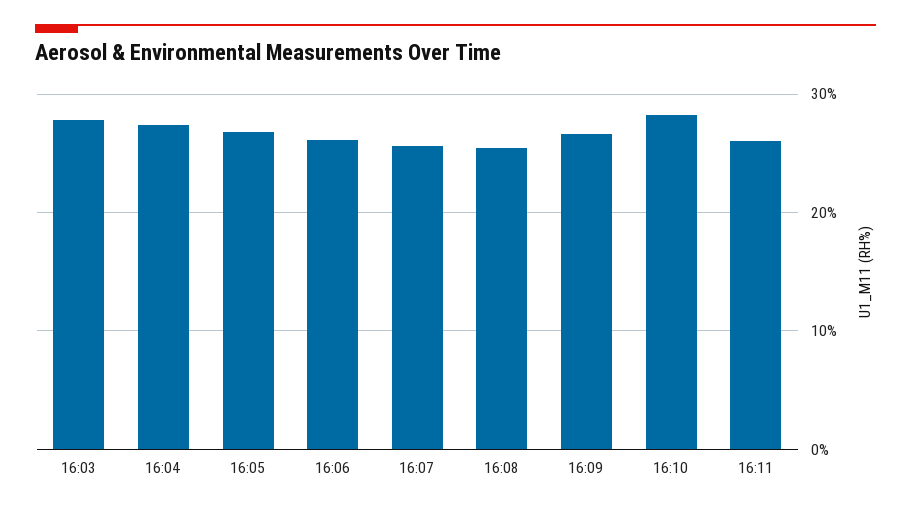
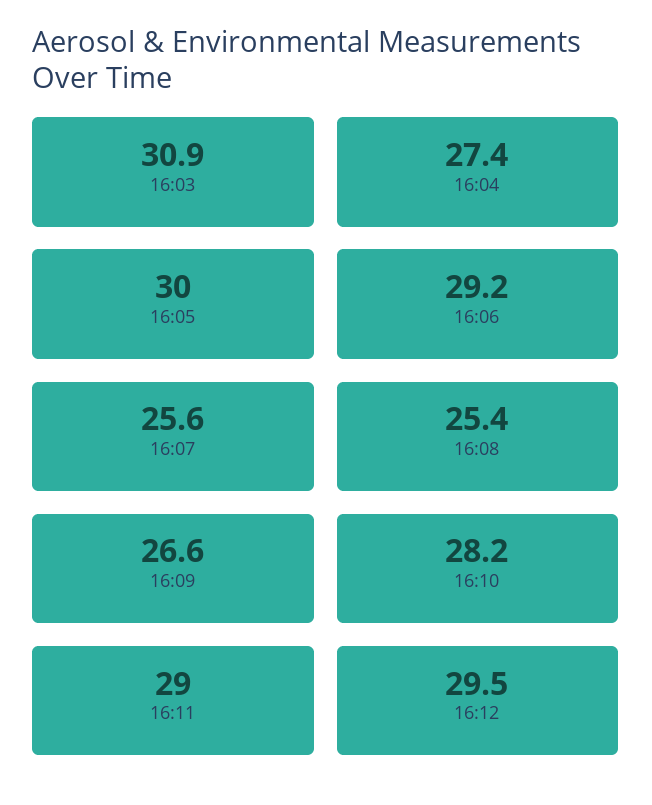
16:03: 28 -> 30.9
16:05: 27 -> 30
16:06: 26 -> 29.2
16:11: 26 -> 29
16:12: none -> 29.5

